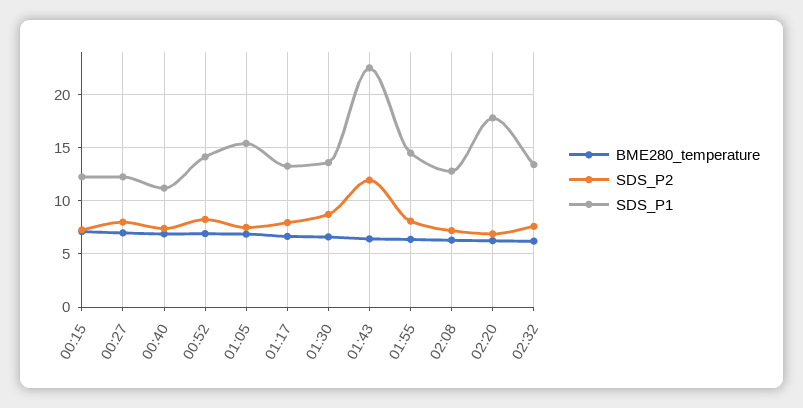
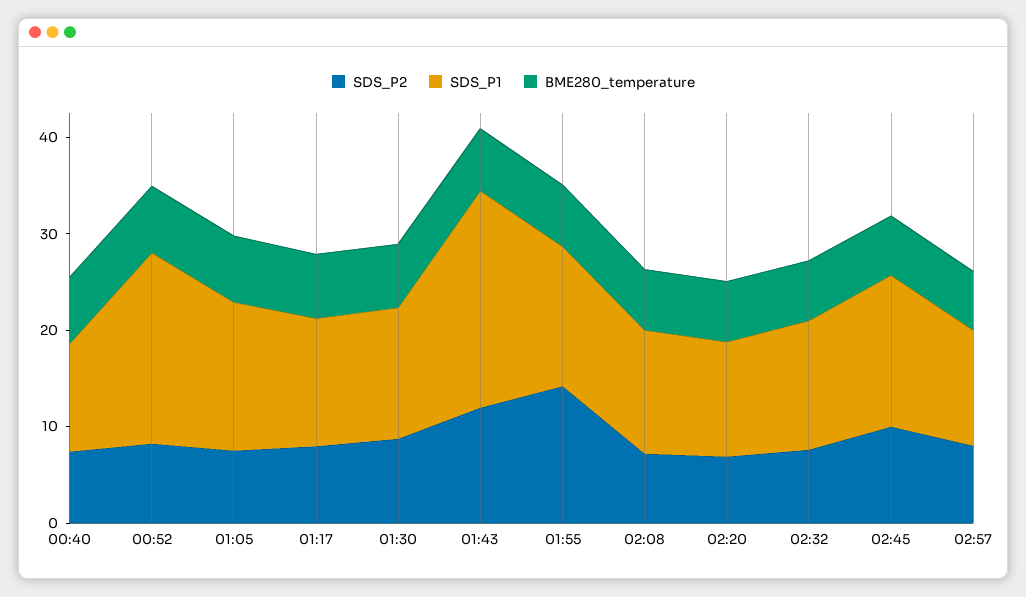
BME280_temperature, 00:15: 7 -> none
SDS_P2, 00:15: 7 -> none
SDS_P1, 00:15: 12 -> none
BME280_temperature, 00:27: 7 -> none
SDS_P2, 00:27: 8 -> none
SDS_P1, 00:27: 12 -> none
SDS_P1, 00:52: 14 -> 20
SDS_P2, 01:55: 8 -> 14
SDS_P1, 02:20: 18 -> 12
SDS_P2, 02:45: none -> 10
SDS_P1, 02:45: none -> 16
BME280_temperature, 02:45: none -> 6
SDS_P2, 02:57: none -> 8
SDS_P1, 02:57: none -> 12
BME280_temperature, 02:57: none -> 6

